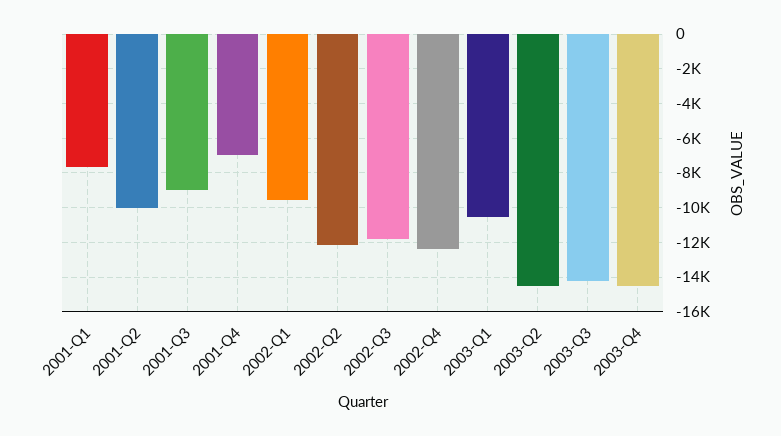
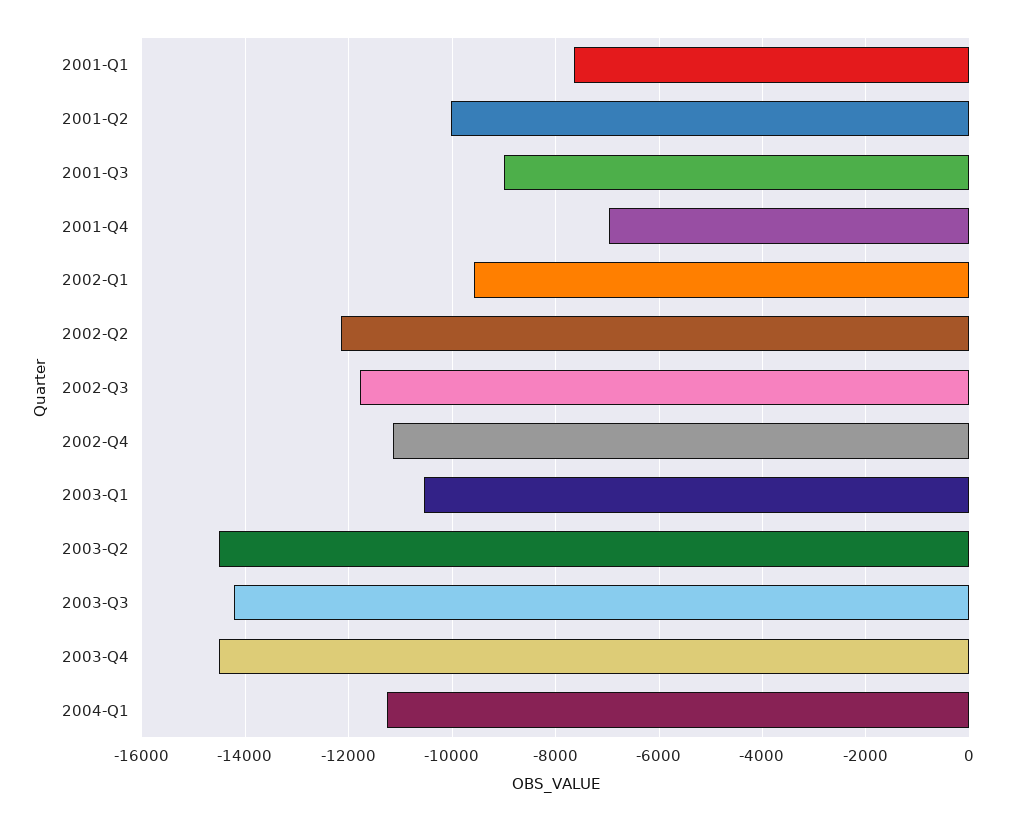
2002-Q4: -12500 -> -11200
2004-Q1: none -> -11200

